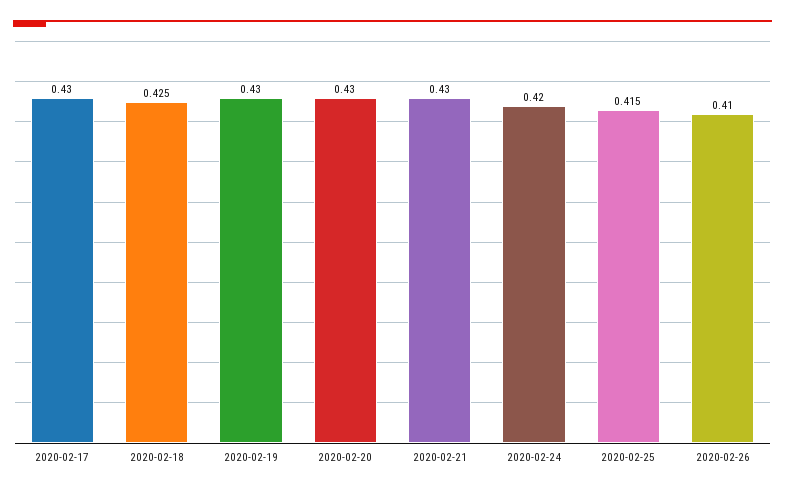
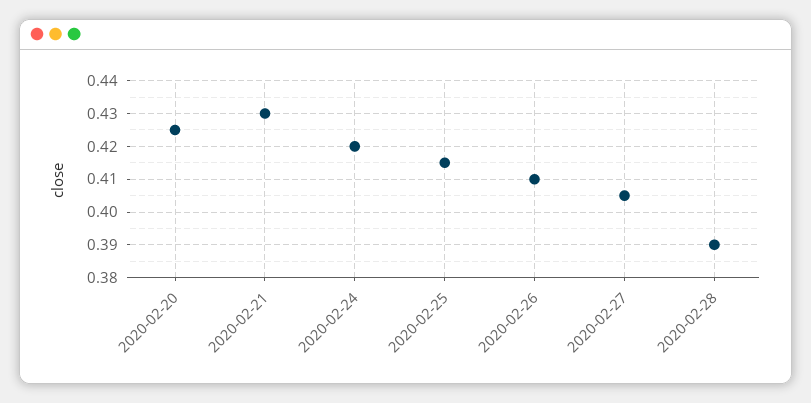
2020-02-17: 0.43 -> none
2020-02-18: 0.425 -> none
2020-02-19: 0.43 -> none
2020-02-20: 0.43 -> 0.425
2020-02-27: none -> 0.405
2020-02-28: none -> 0.39

